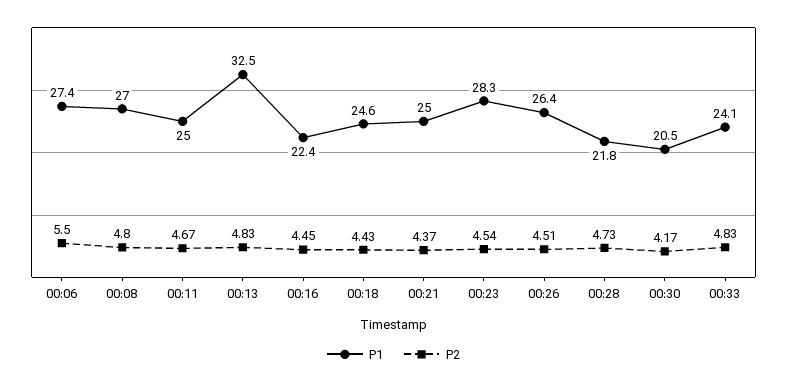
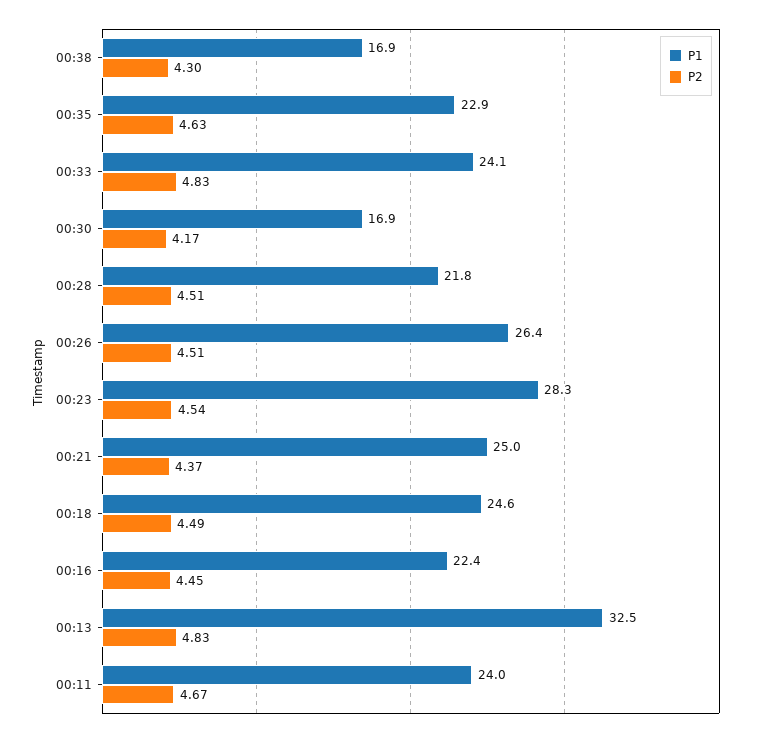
P1, 00:06: 27.4 -> none
P2, 00:06: 5.5 -> none
P1, 00:08: 27 -> none
P2, 00:08: 4.8 -> none
P1, 00:11: 25 -> 24
P2, 00:18: 4.43 -> 4.49
P2, 00:28: 4.73 -> 4.51
P1, 00:30: 20.5 -> 16.9
P1, 00:38: none -> 16.9
P2, 00:38: none -> 4.3
P1, 00:35: none -> 22.9
P2, 00:35: none -> 4.63

